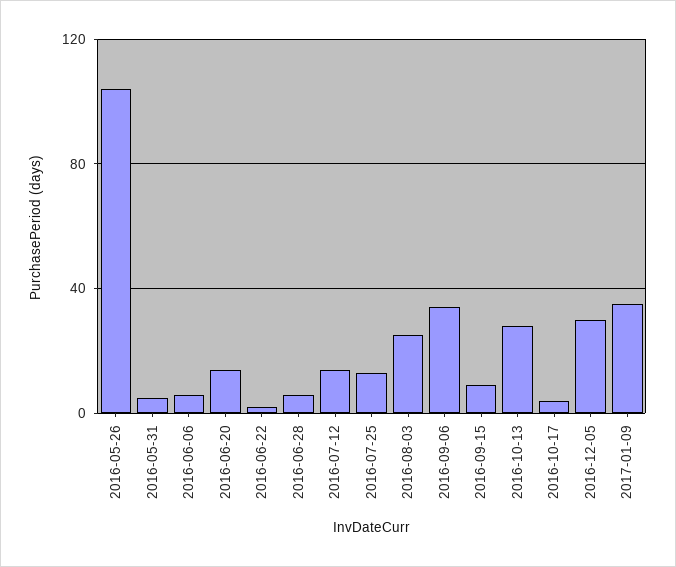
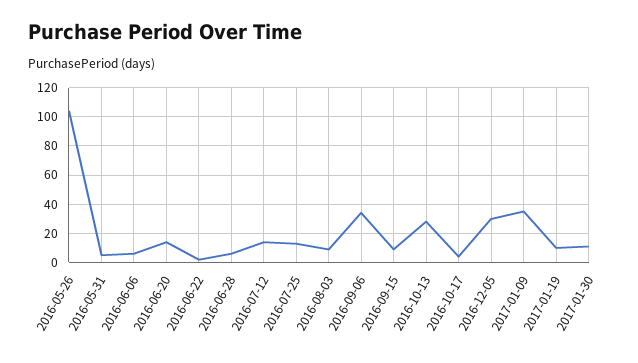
2016-08-03: 25 -> 10
2017-01-19: none -> 10
2017-01-30: none -> 10

